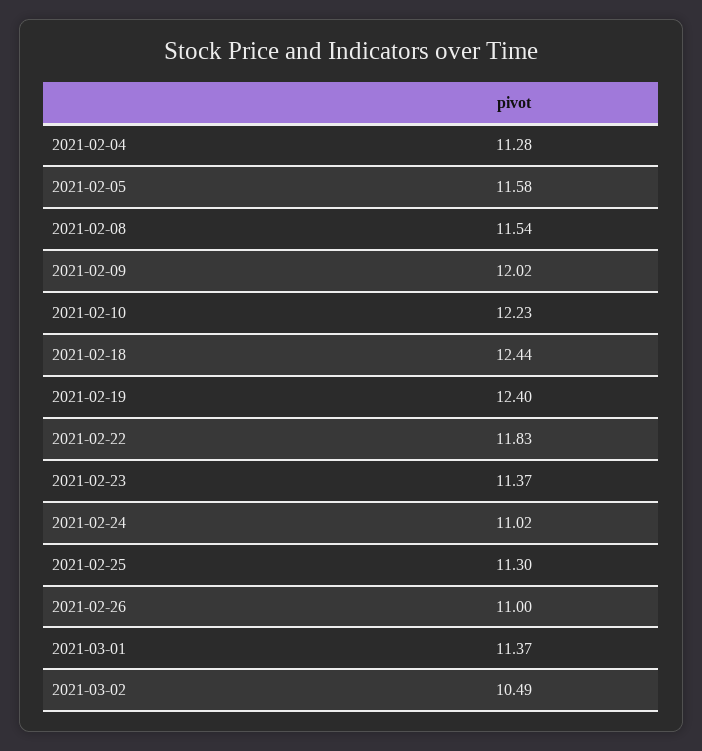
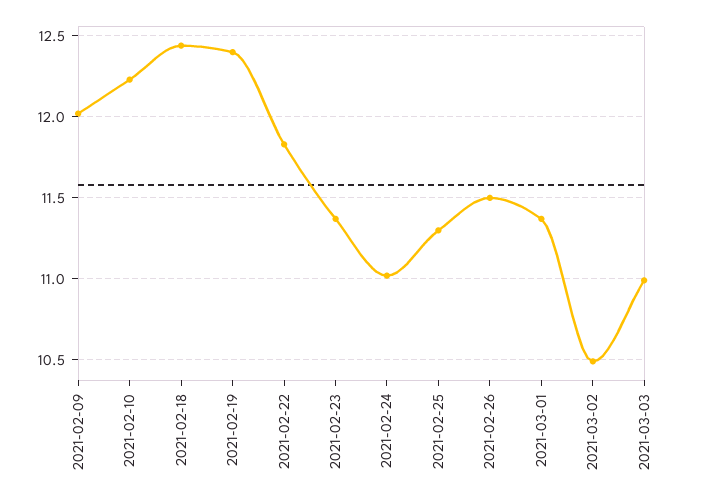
2021-02-04: 11.28 -> none
2021-02-05: 11.58 -> none
2021-02-08: 11.54 -> none
2021-02-26: 11 -> 11.5
2021-03-03: none -> 11

